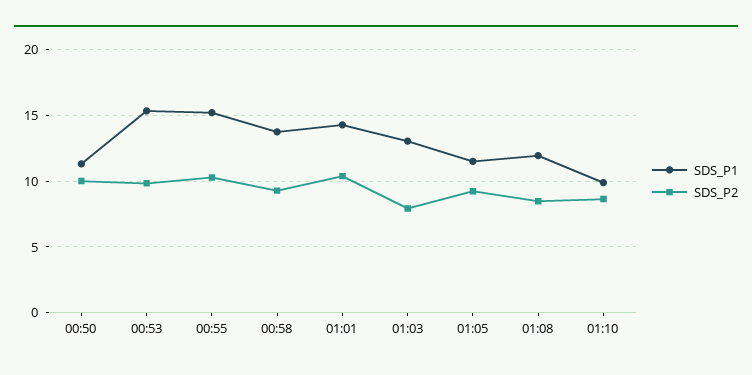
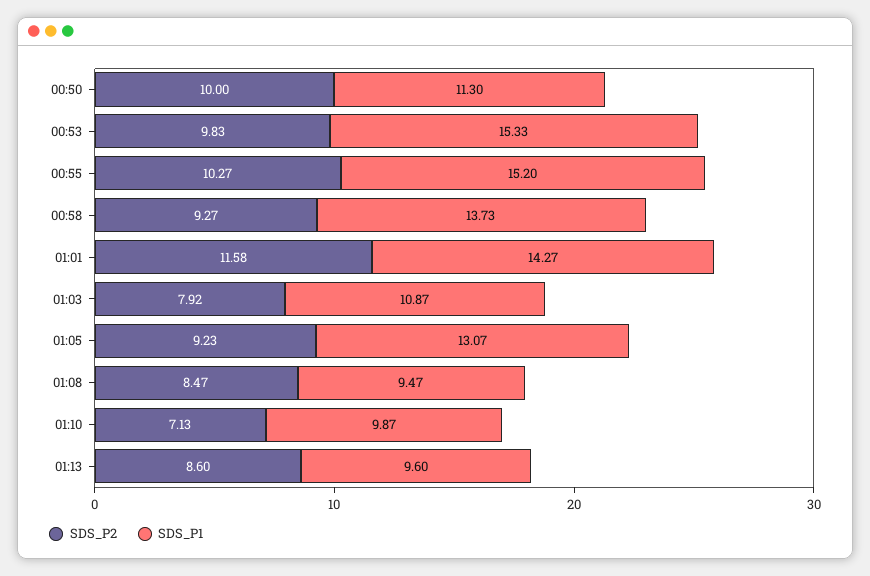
SDS_P2, 01:01: 10.5 -> 11.58
SDS_P1, 01:03: 13 -> 10.87
SDS_P1, 01:05: 11.5 -> 13.07
SDS_P1, 01:08: 12 -> 9.47
SDS_P2, 01:10: 8.5 -> 7.13
SDS_P2, 01:13: none -> 8.6
SDS_P1, 01:13: none -> 9.6

